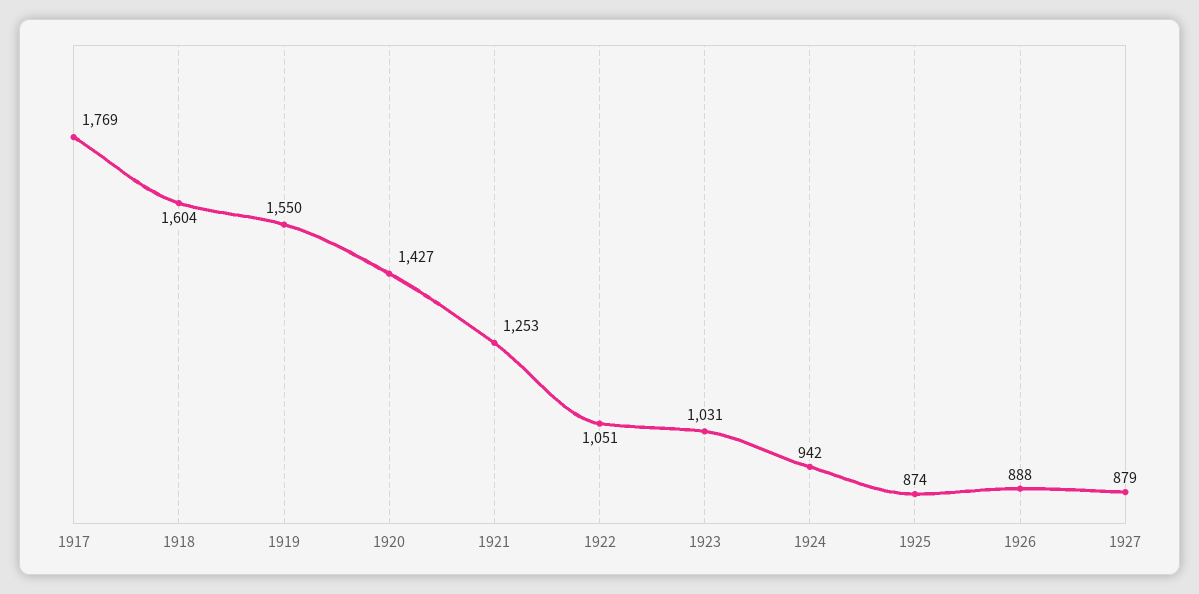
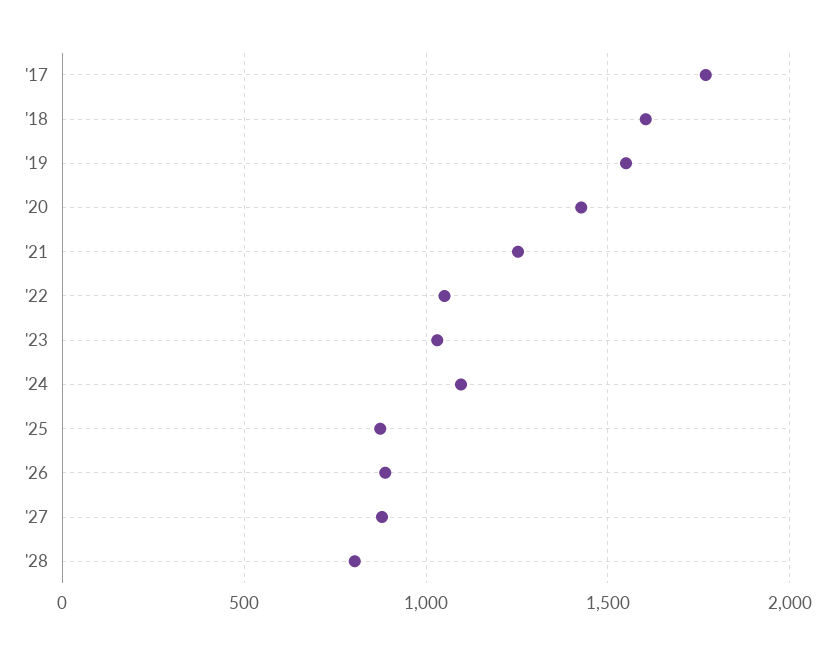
1924: 942 -> 1100
'28: none -> 800

